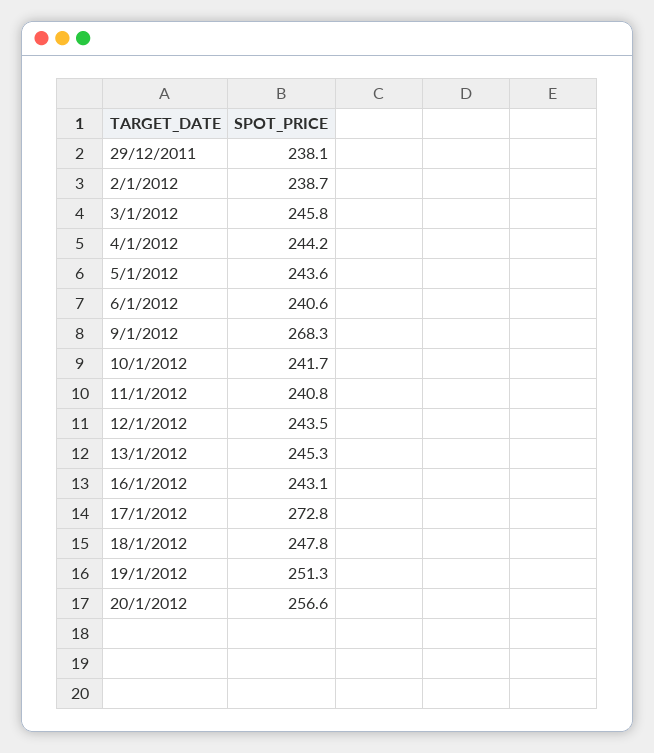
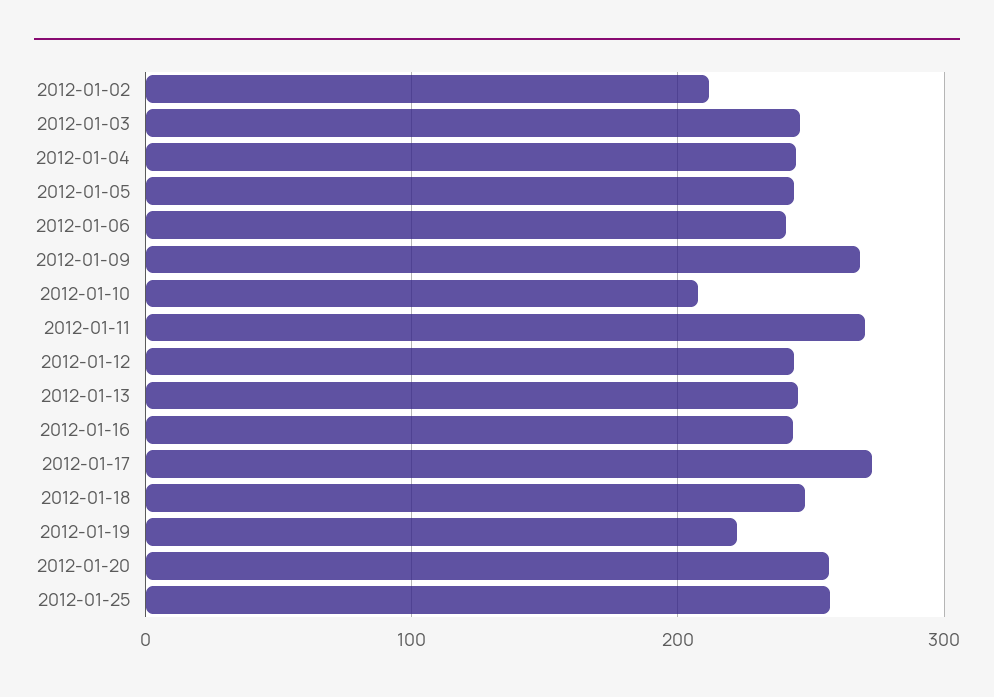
29/12/2011: 238.1 -> none
2/1/2012: 238.7 -> 210
10/1/2012: 241.7 -> 210
11/1/2012: 240.8 -> 270
19/1/2012: 251.3 -> 220
2012-01-25: none -> 260

